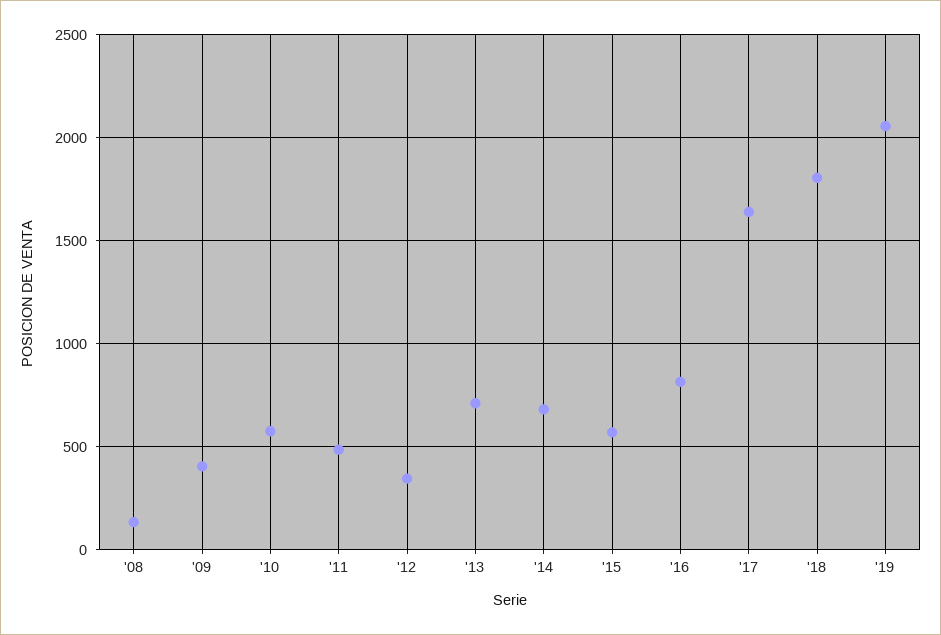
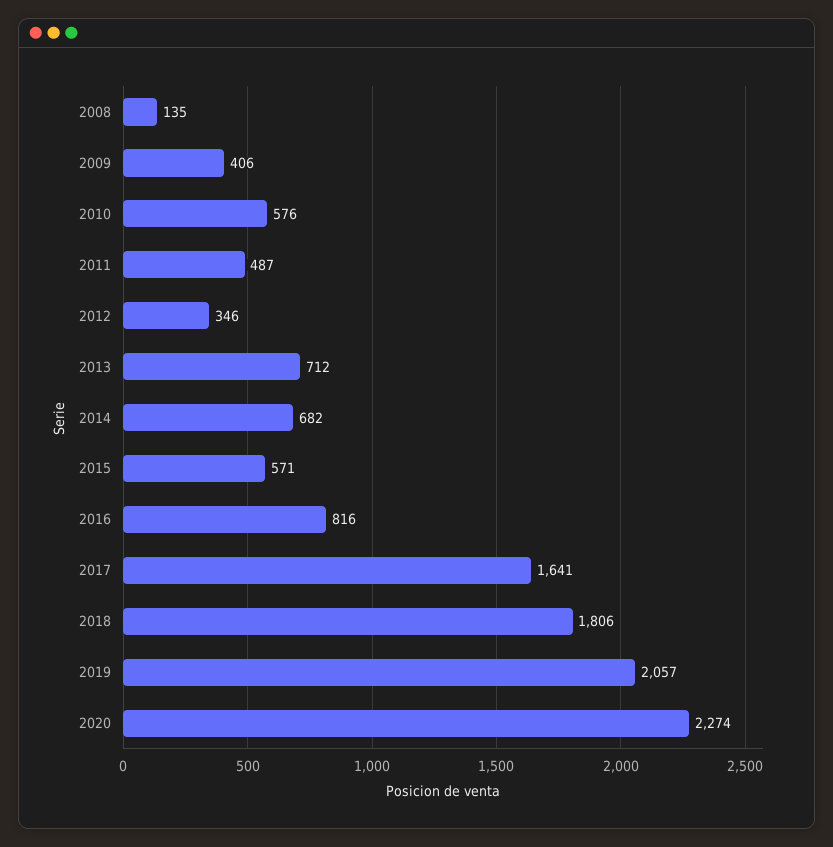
2020: none -> 2274

